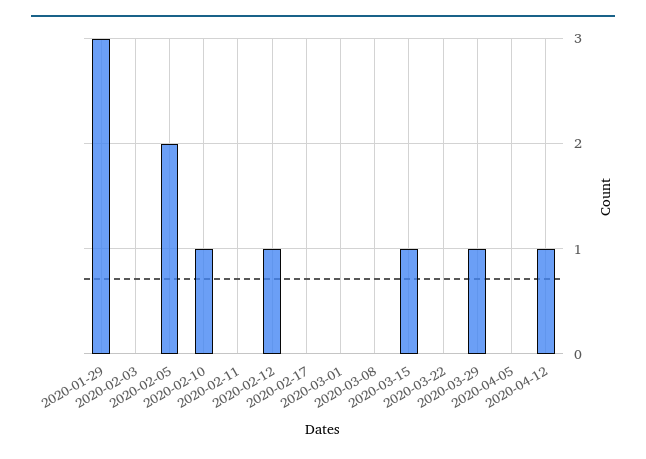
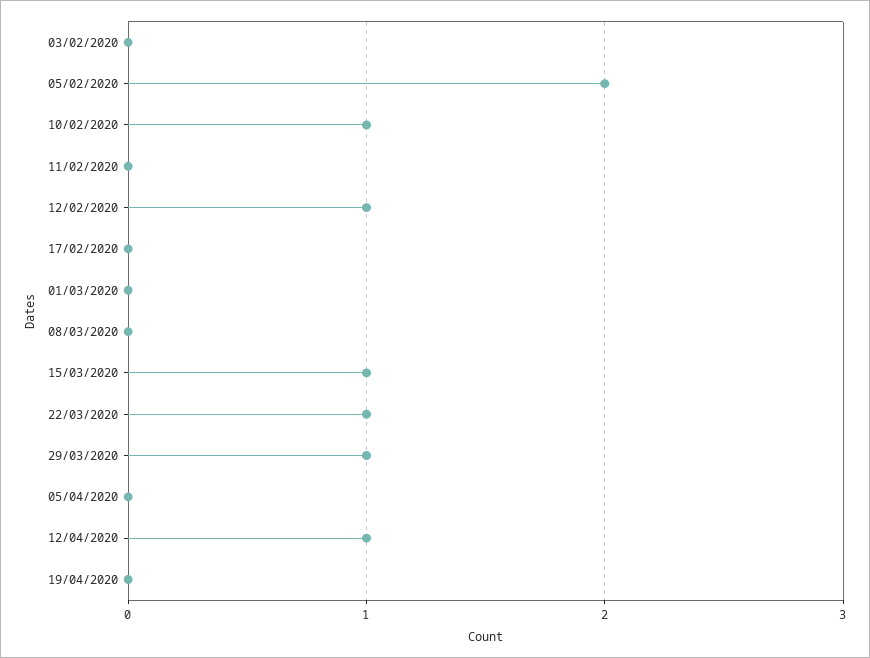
2020-01-29: 3 -> none
2020-03-22: 0 -> 1
19/04/2020: none -> 0

